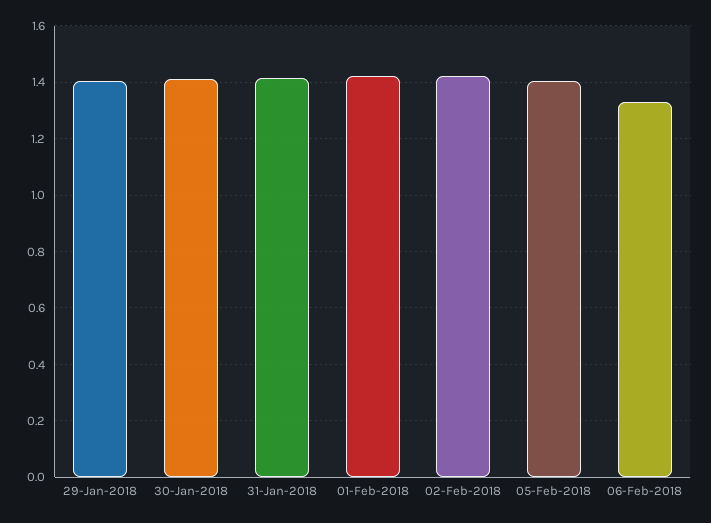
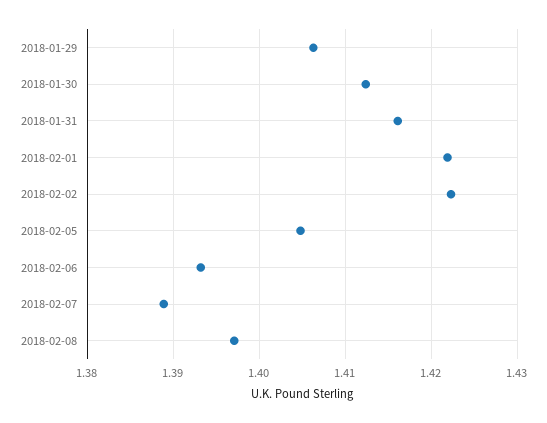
06-Feb-2018: 1.325 -> 1.393
2018-02-07: none -> 1.389
2018-02-08: none -> 1.397

